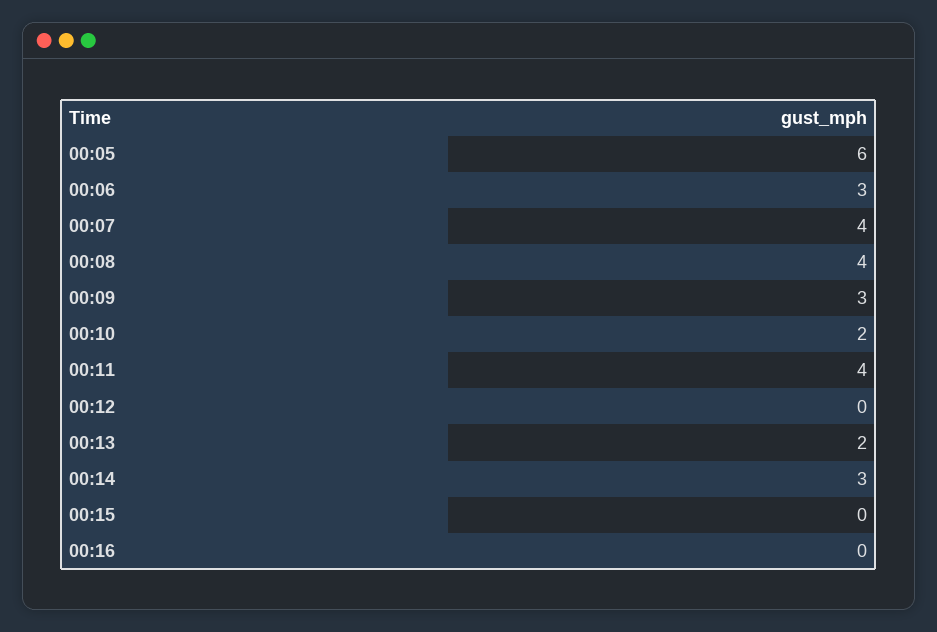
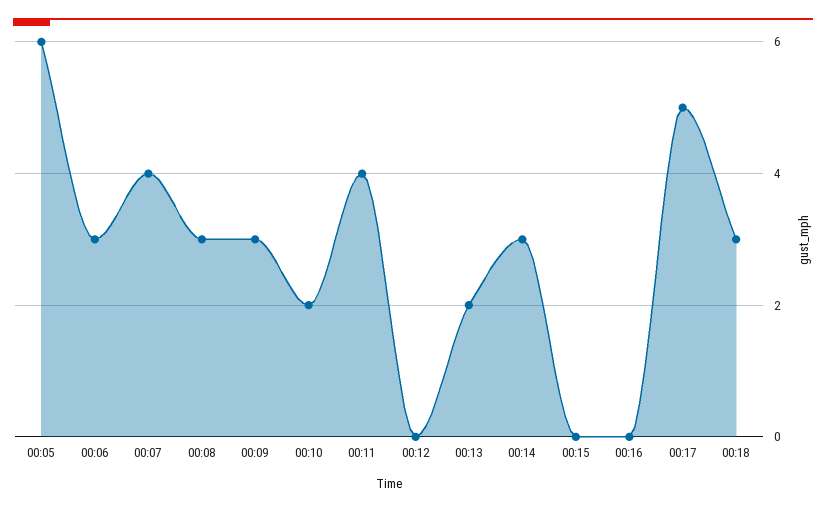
00:08: 4 -> 3
00:17: none -> 5
00:18: none -> 3

